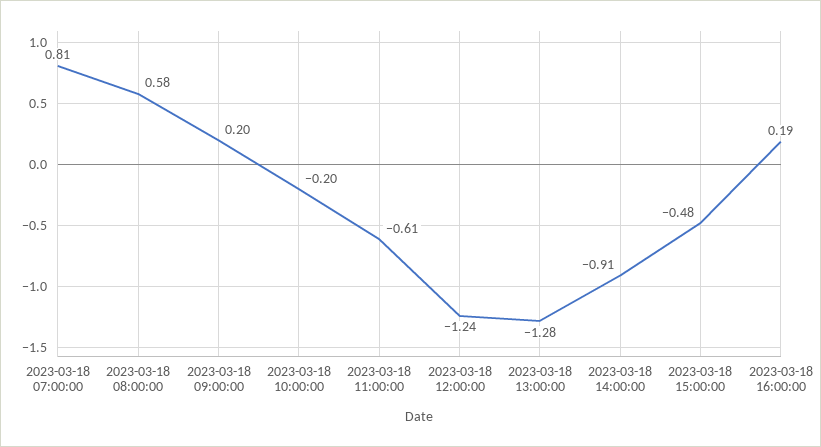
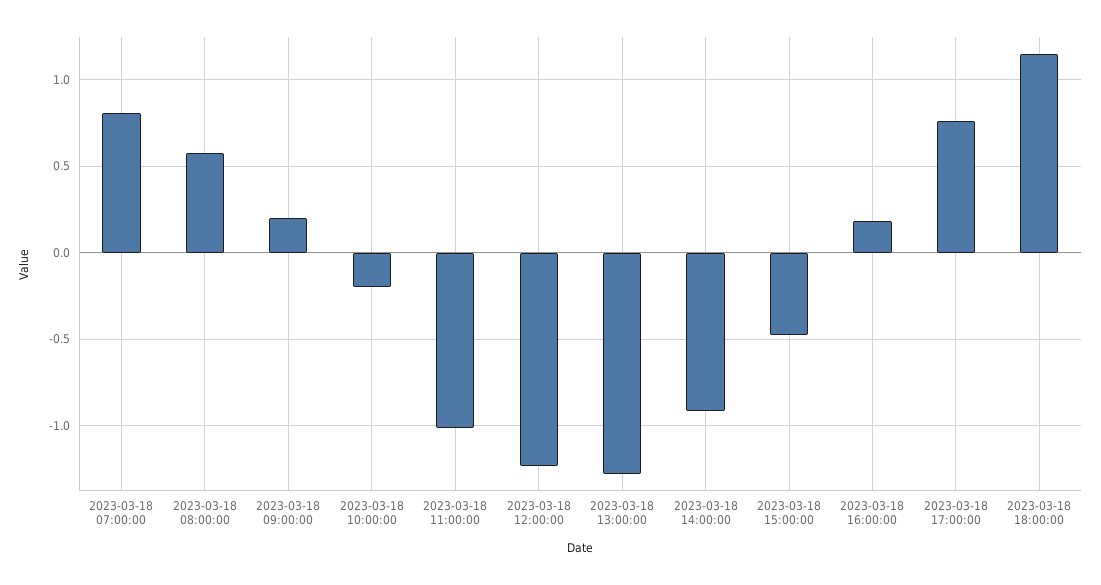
2023-03-18 11:00:00: -0.61 -> -1
2023-03-18 17:00:00: none -> 0.75
2023-03-18 18:00:00: none -> 1.15

